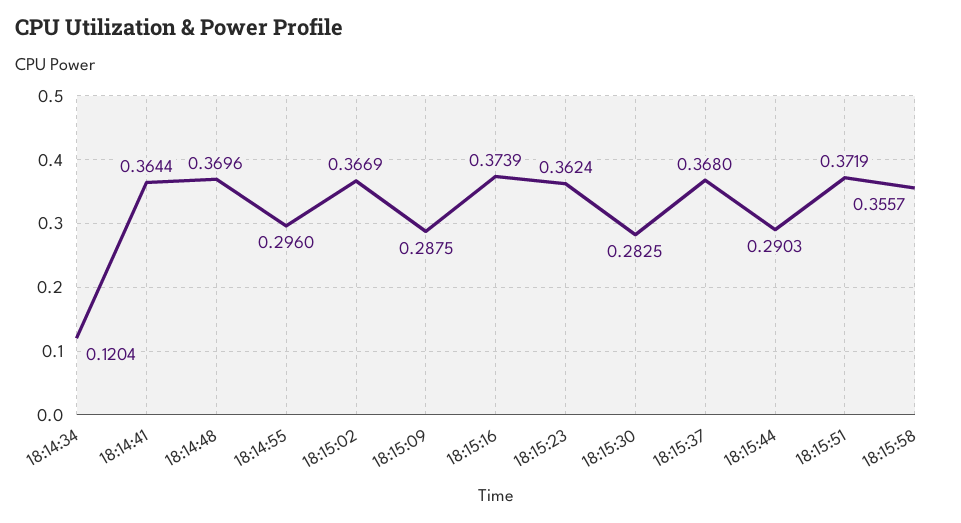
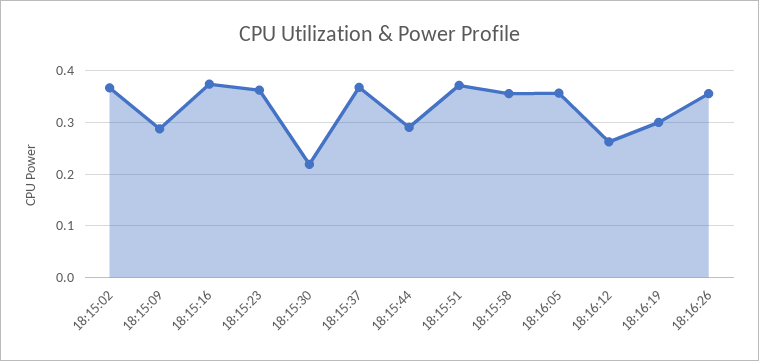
18:14:34: 0.1204 -> none
18:14:41: 0.3644 -> none
18:14:48: 0.3696 -> none
18:14:55: 0.296 -> none
18:15:30: 0.2825 -> 0.22
18:16:05: none -> 0.36
18:16:12: none -> 0.26
18:16:19: none -> 0.3
18:16:26: none -> 0.36

